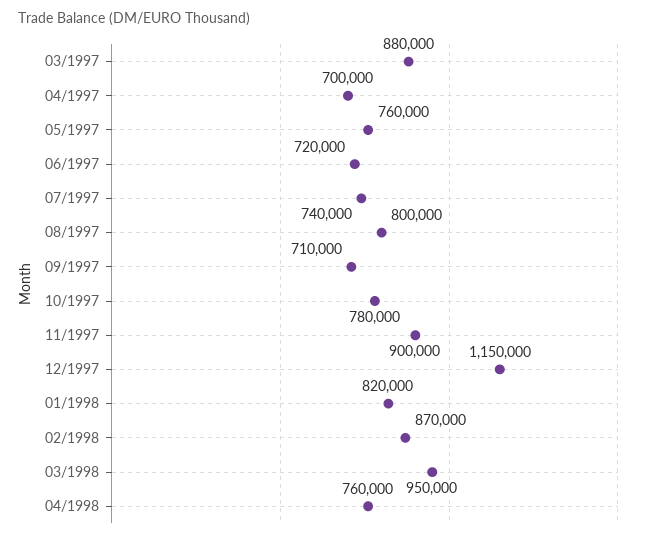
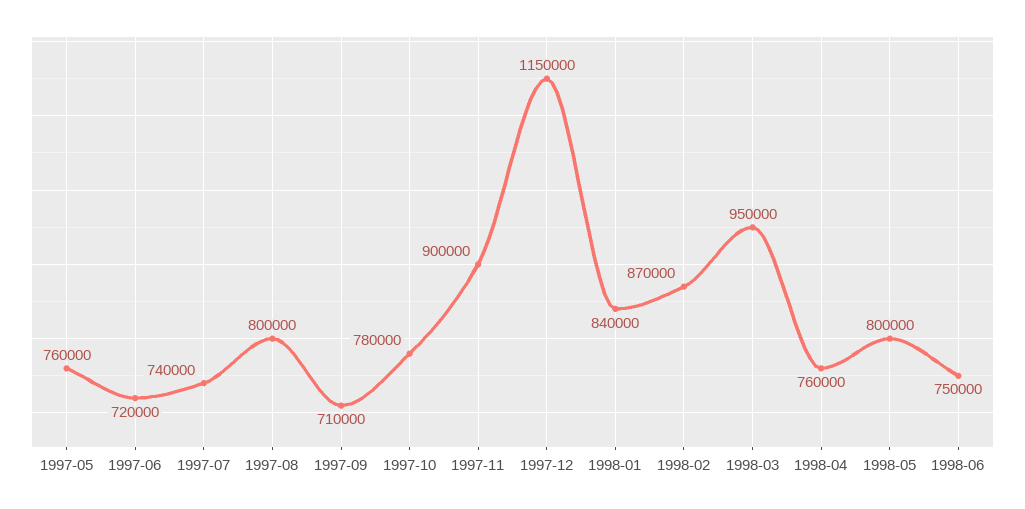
03/1997: 880000 -> none
04/1997: 700000 -> none
01/1998: 820000 -> 840000
1998-05: none -> 800000
1998-06: none -> 750000

